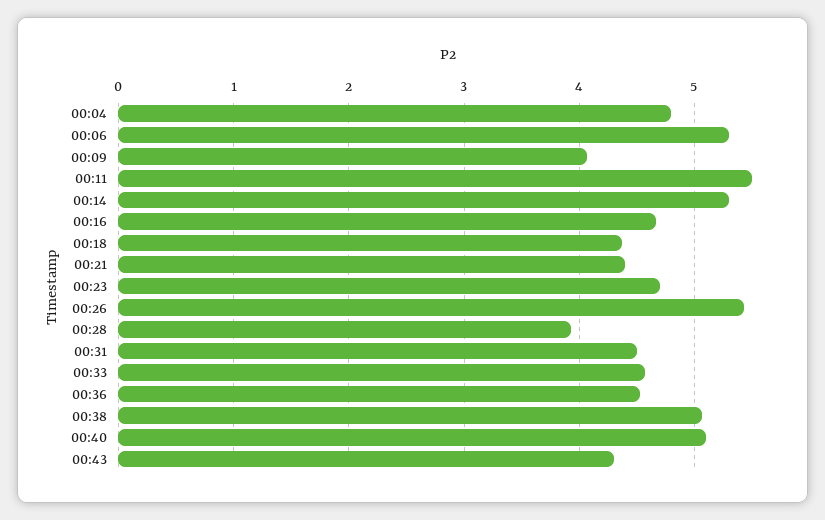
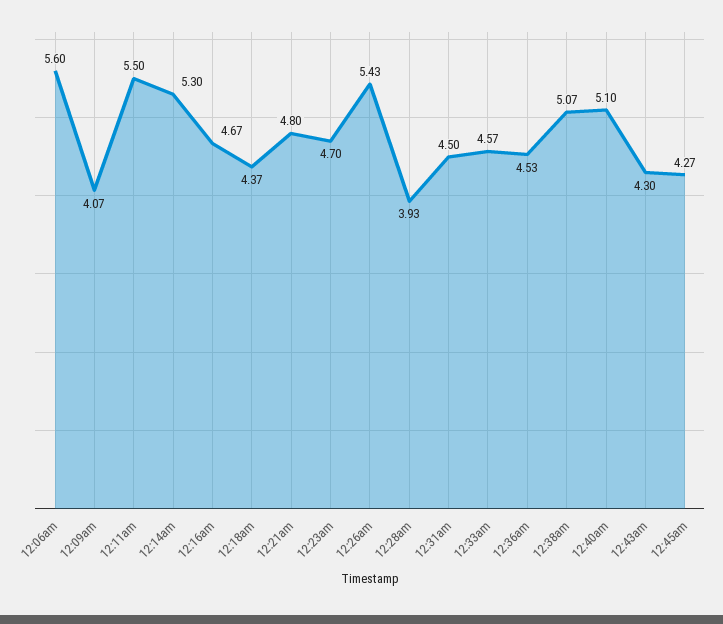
00:04: 4.8 -> none
00:06: 5.3 -> 5.6
00:21: 4.4 -> 4.8
12:45am: none -> 4.27

